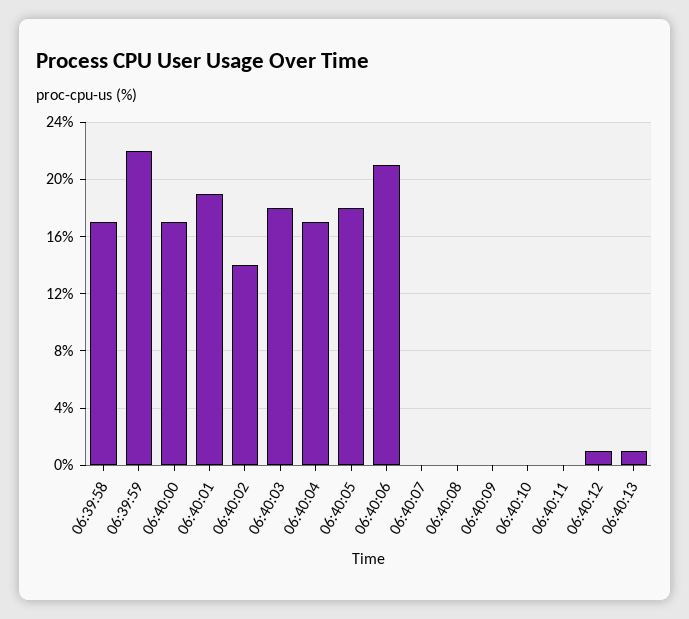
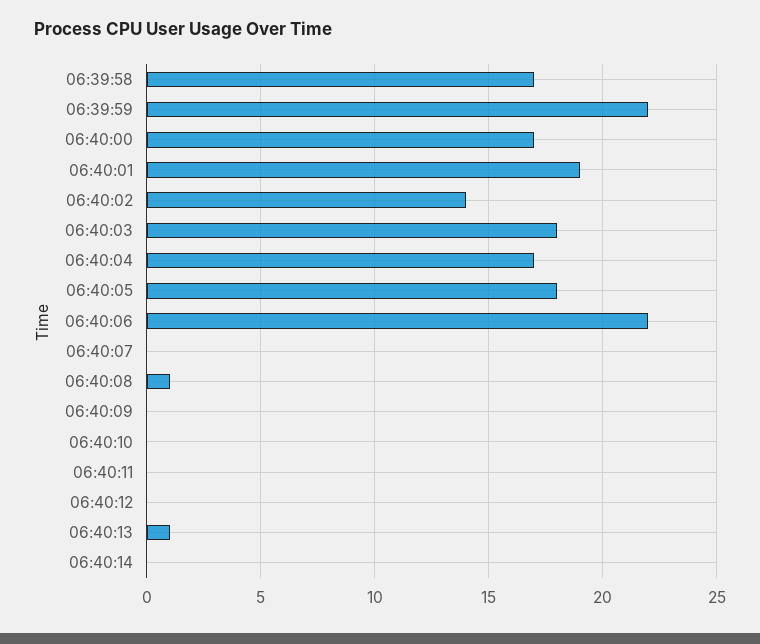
06:40:06: 21 -> 22
06:40:08: 0 -> 1
06:40:12: 1 -> 0
06:40:14: none -> 0

